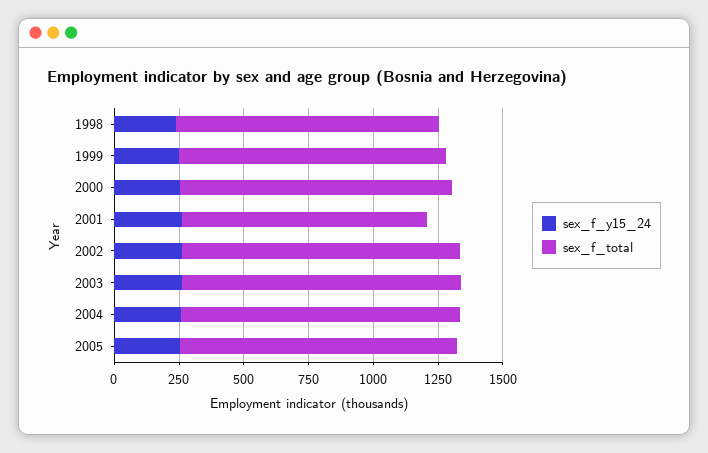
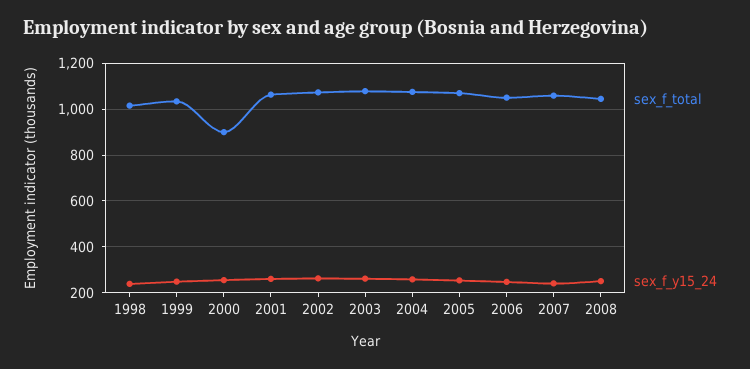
sex_f_total, 2000: 1050 -> 900
sex_f_total, 2001: 950 -> 1050
sex_f_total, 2006: none -> 1050
sex_f_y15_24, 2006: none -> 250
sex_f_total, 2007: none -> 1050
sex_f_y15_24, 2007: none -> 250
sex_f_total, 2008: none -> 1050
sex_f_y15_24, 2008: none -> 250

